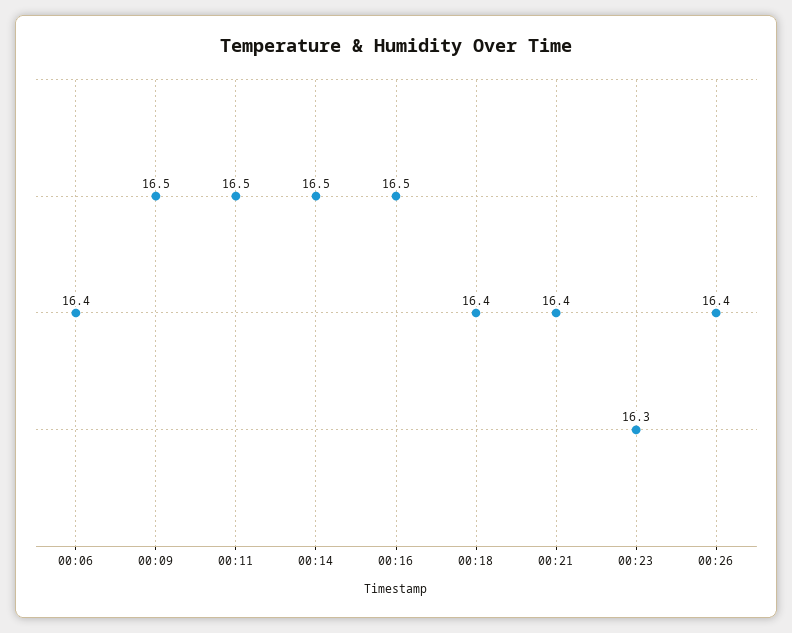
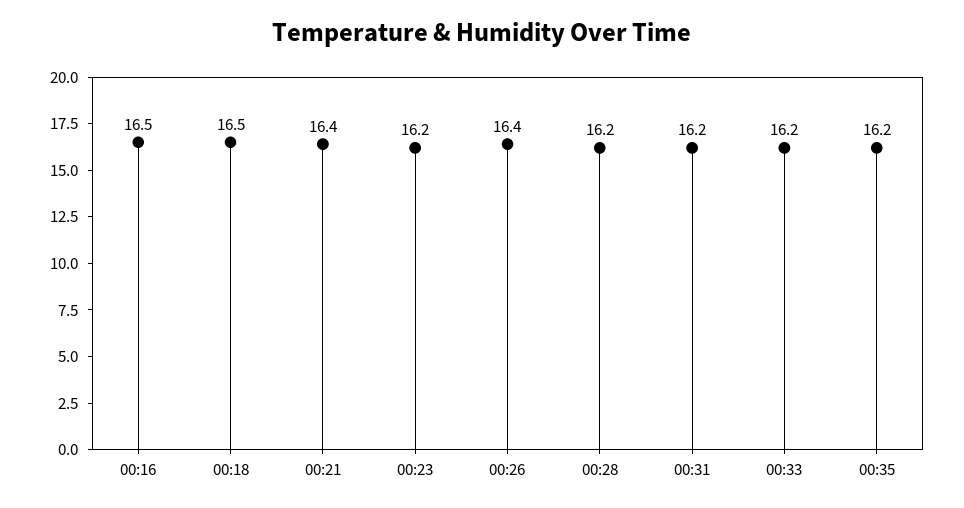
00:06: 16.4 -> none
00:09: 16.5 -> none
00:11: 16.5 -> none
00:14: 16.5 -> none
00:18: 16.4 -> 16.5
00:23: 16.3 -> 16.2
00:28: none -> 16.2
00:31: none -> 16.2
00:33: none -> 16.2
00:35: none -> 16.2

